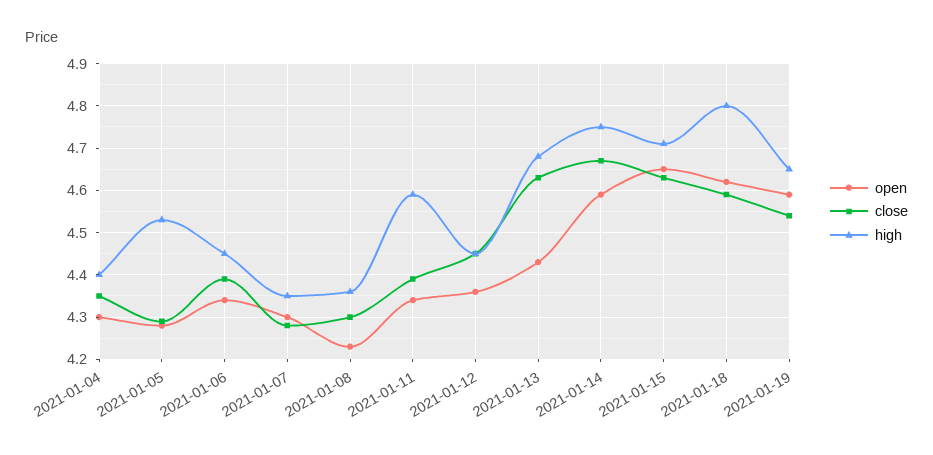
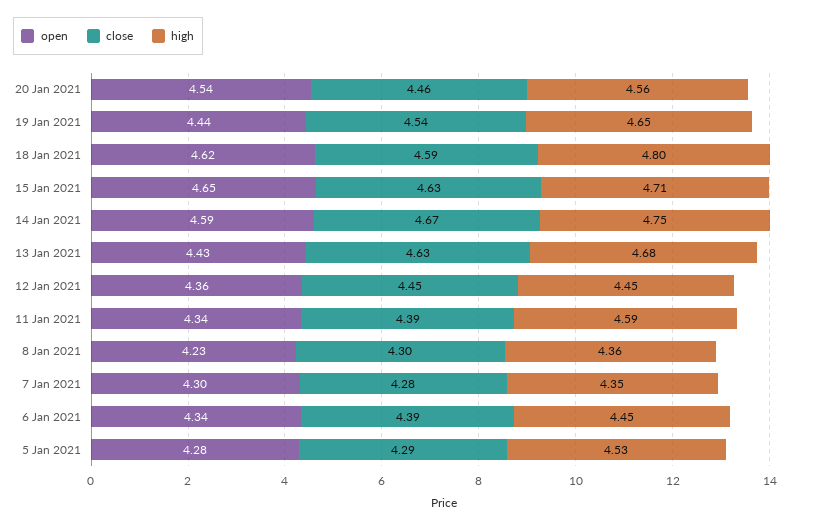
open, 2021-01-04: 4.3 -> none
close, 2021-01-04: 4.35 -> none
high, 2021-01-04: 4.4 -> none
open, 2021-01-19: 4.6 -> 4.44
open, 20 Jan 2021: none -> 4.54
close, 20 Jan 2021: none -> 4.46
high, 20 Jan 2021: none -> 4.56

